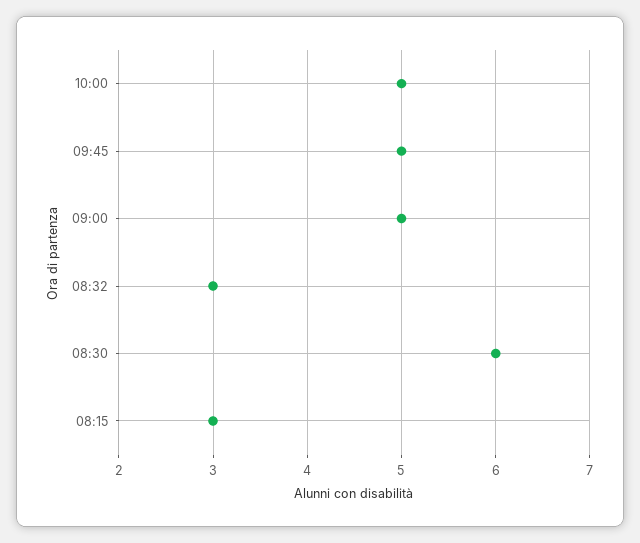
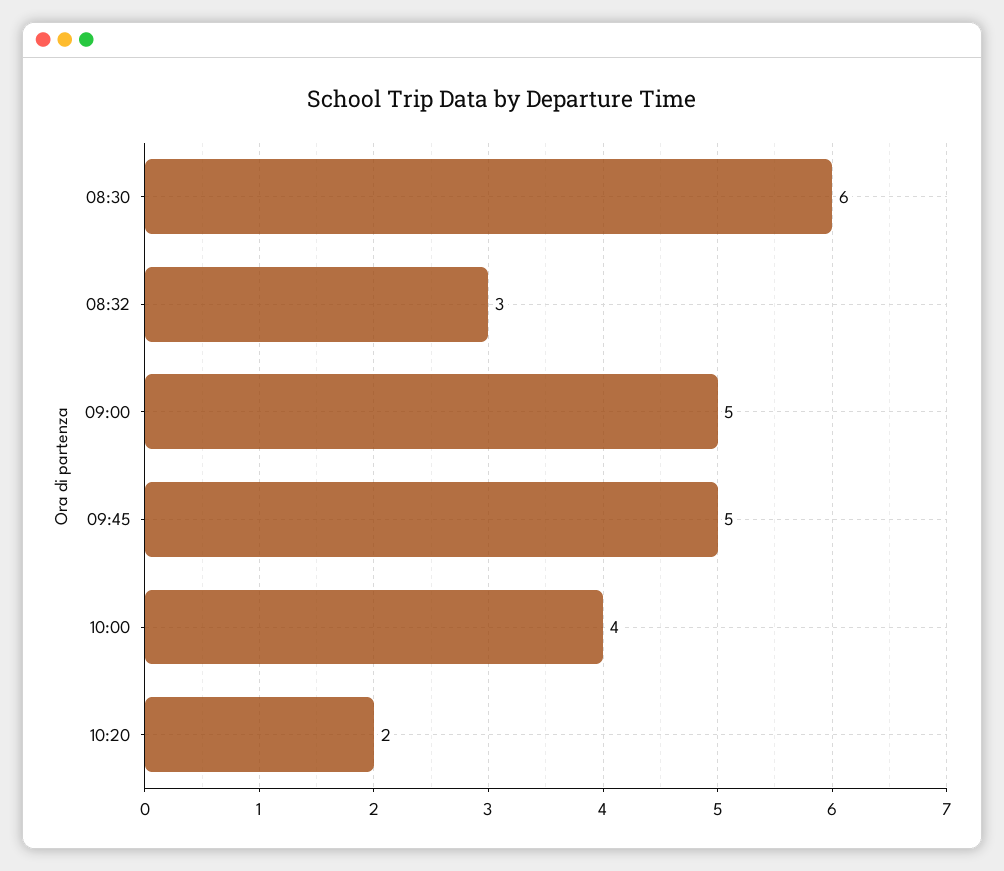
10:00: 5 -> 4
08:15: 3 -> none
10:20: none -> 2

